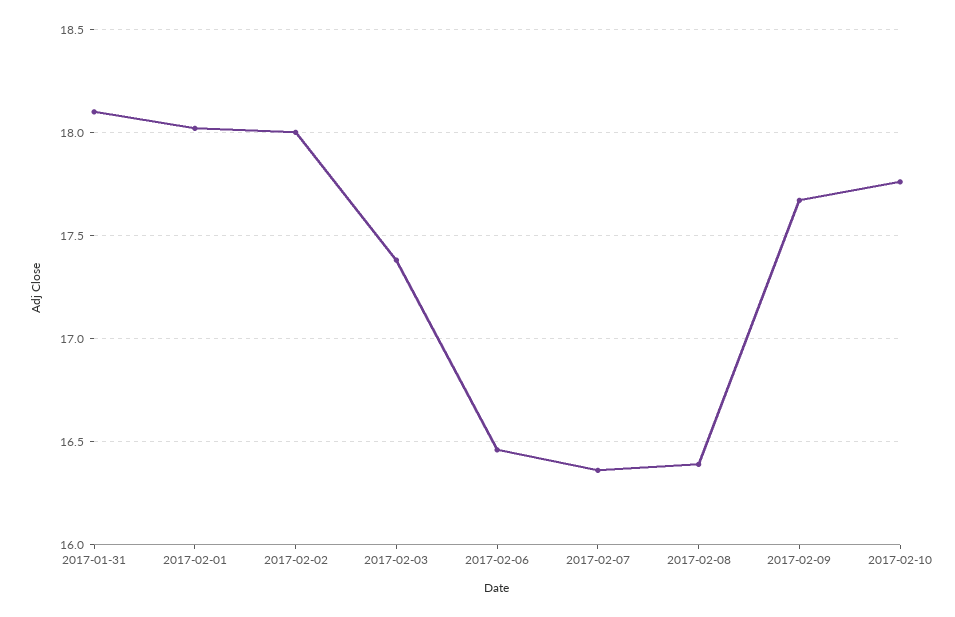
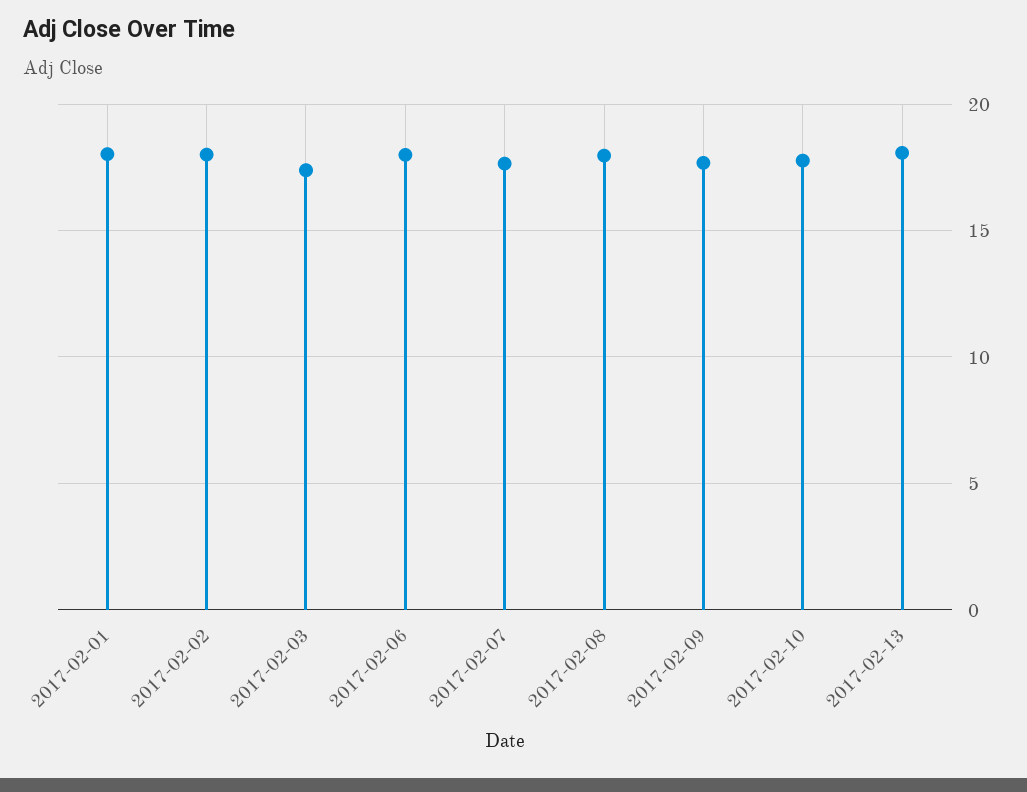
2017-01-31: 18.1 -> none
2017-02-06: 16.45 -> 18
2017-02-07: 16.35 -> 17.5
2017-02-08: 16.4 -> 18
2017-02-13: none -> 18

